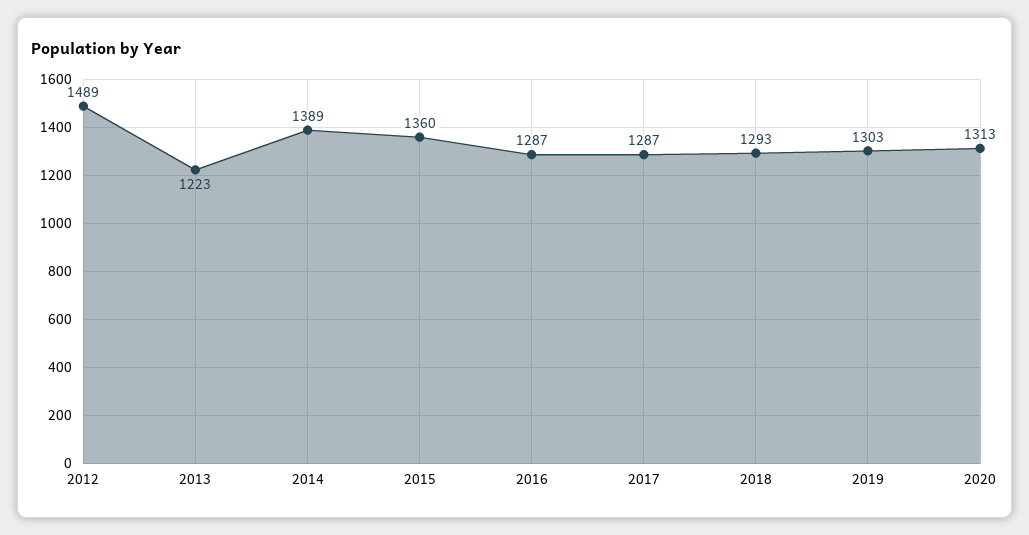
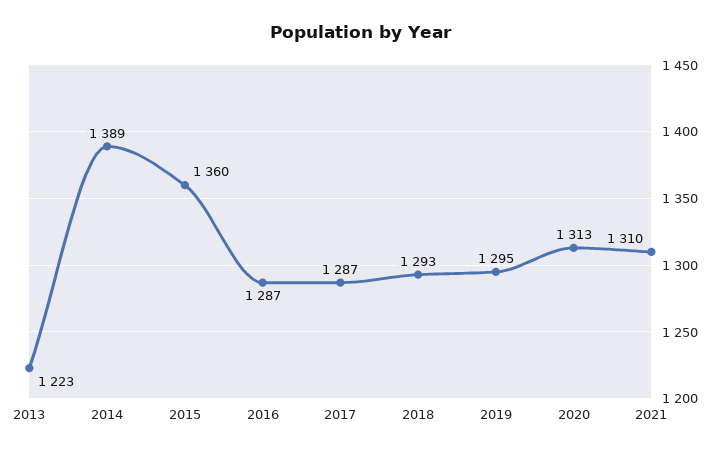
2012: 1489 -> none
2019: 1303 -> 1295
2021: none -> 1310

